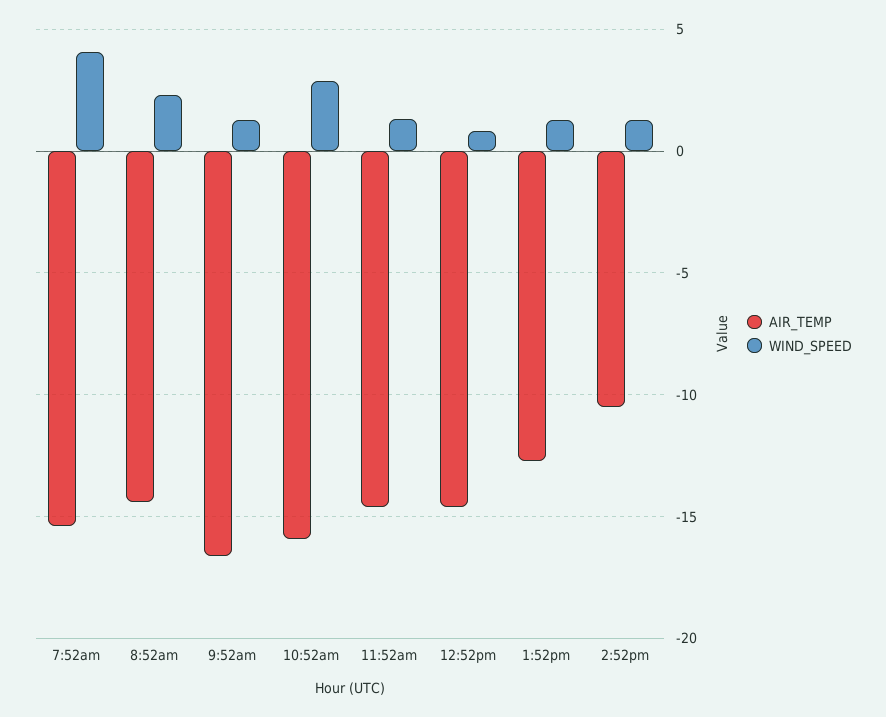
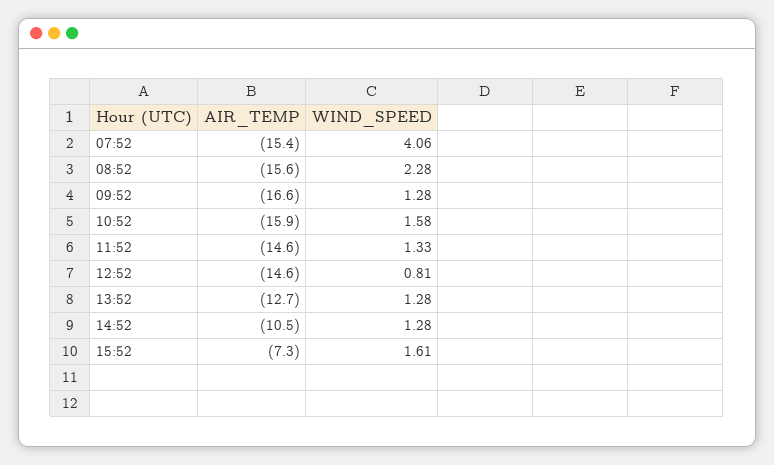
AIR_TEMP, 8:52am: -14.5 -> -15.6
WIND_SPEED, 10:52am: 3 -> 1.58
AIR_TEMP, 15:52: none -> -7.3
WIND_SPEED, 15:52: none -> 1.61

